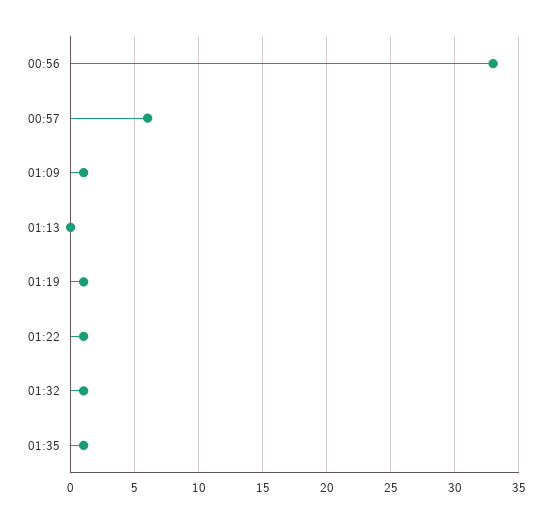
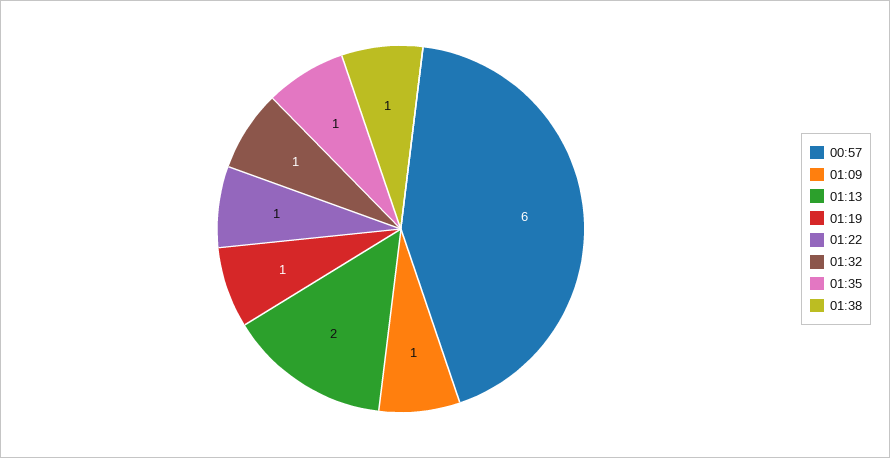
00:56: 33 -> none
01:13: 0 -> 2
01:38: none -> 1

